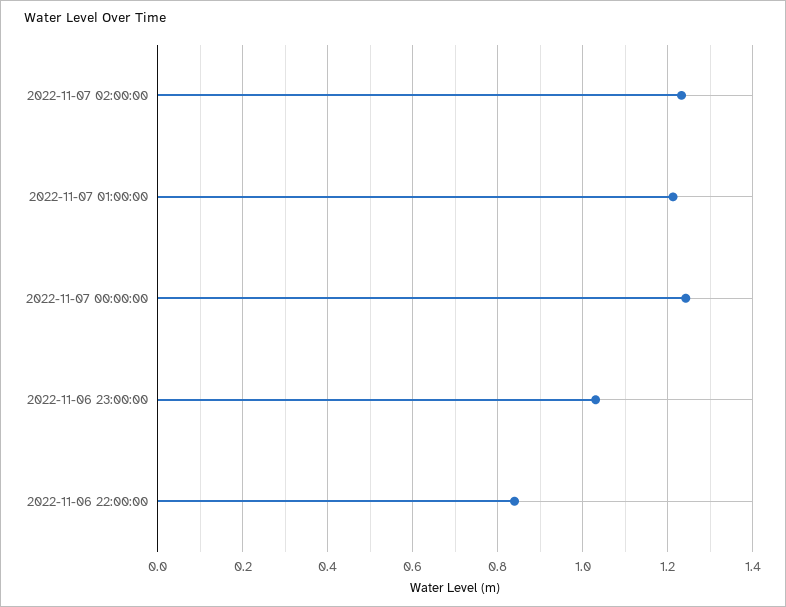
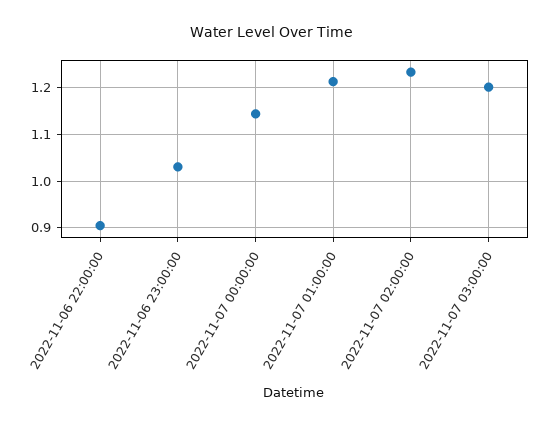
2022-11-07 00:00:00: 1.24 -> 1.14
2022-11-06 22:00:00: 0.84 -> 0.9
2022-11-07 03:00:00: none -> 1.2

